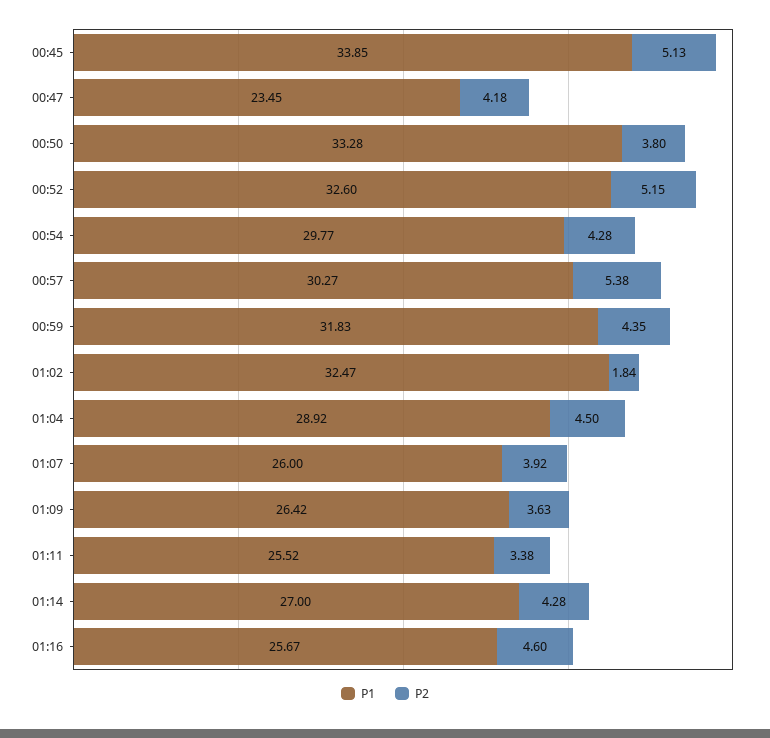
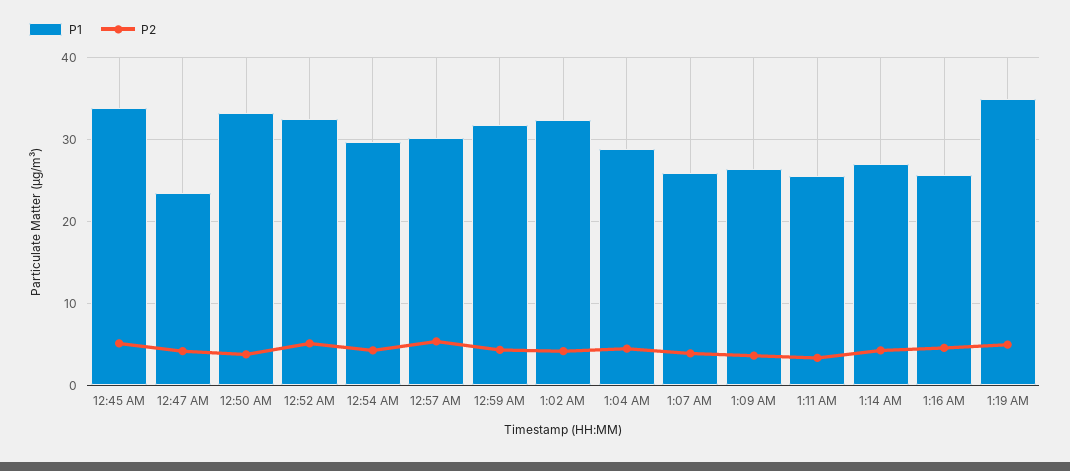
P2, 01:02: 1.84 -> 4
P1, 1:19 AM: none -> 35
P2, 1:19 AM: none -> 5

